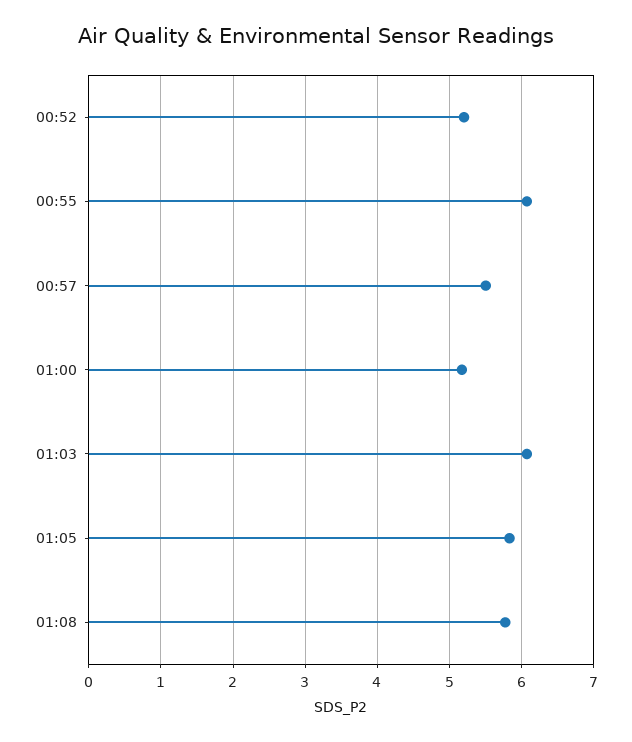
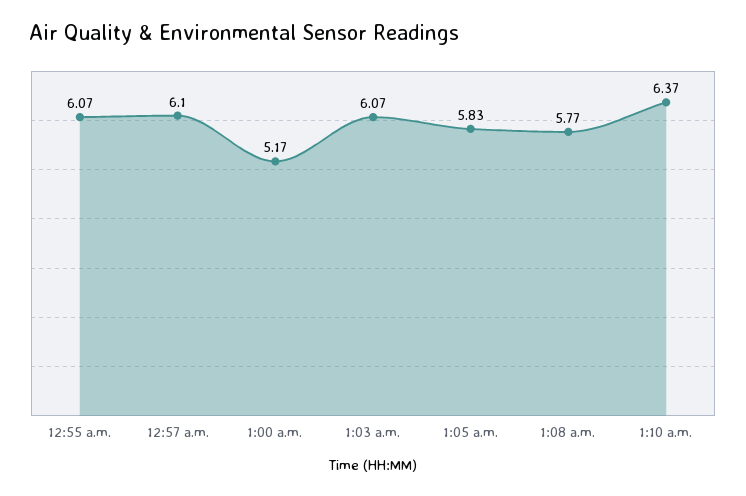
00:52: 5.2 -> none
00:57: 5.5 -> 6.1
1:10 a.m.: none -> 6.37

